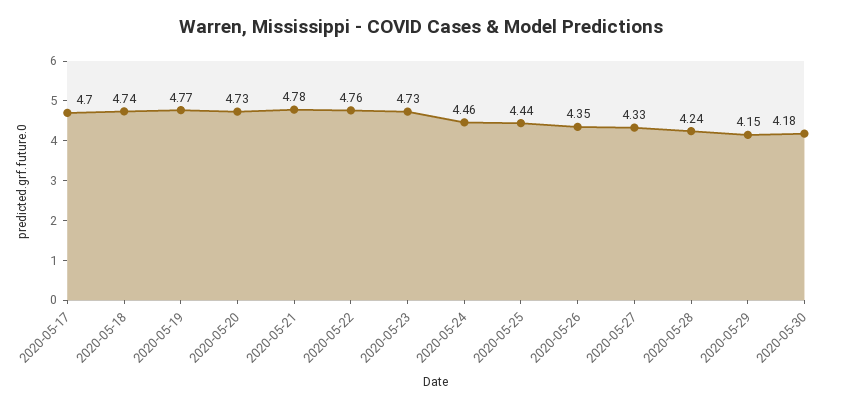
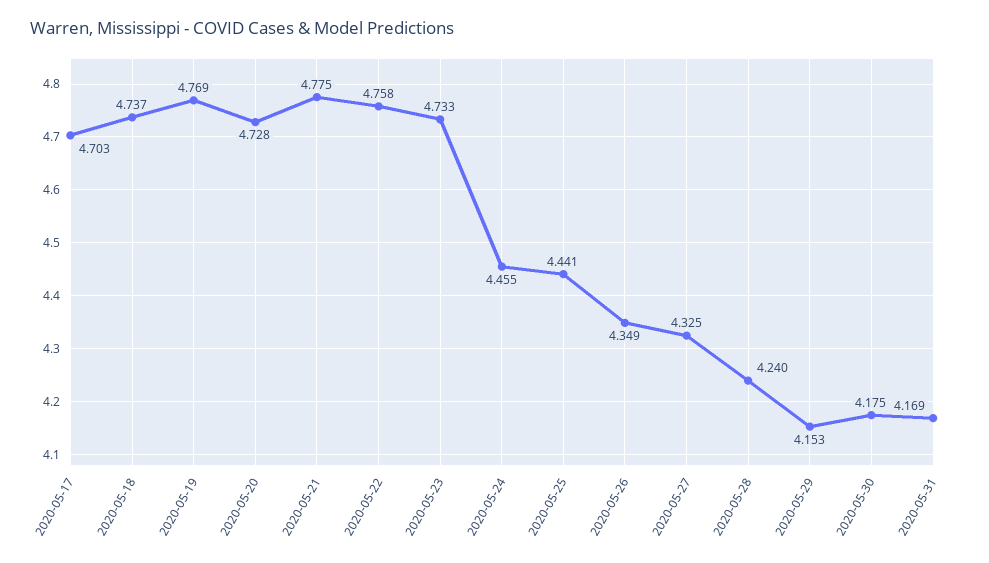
2020-05-31: none -> 4.169

